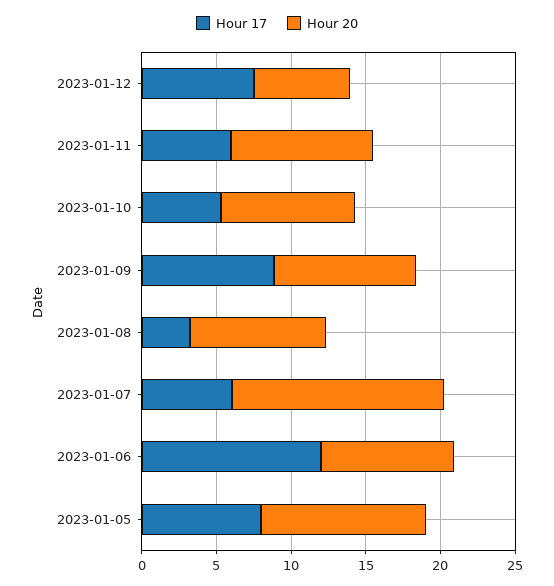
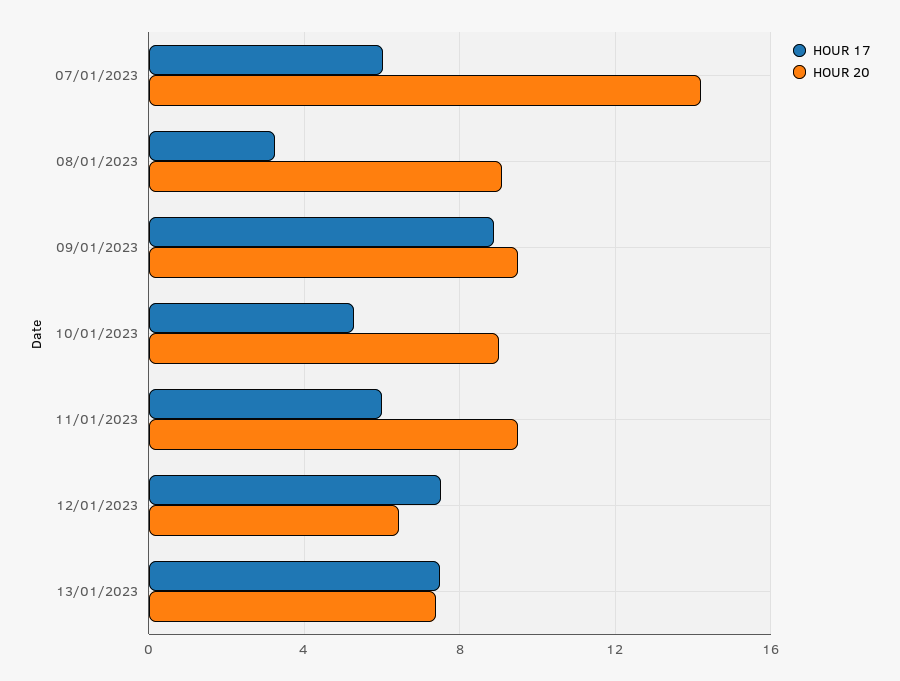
Hour 17, 2023-01-06: 12 -> none
Hour 20, 2023-01-06: 9 -> none
Hour 17, 2023-01-05: 8 -> none
Hour 20, 2023-01-05: 11 -> none
Hour 17, 13/01/2023: none -> 7.5
Hour 20, 13/01/2023: none -> 7.5

